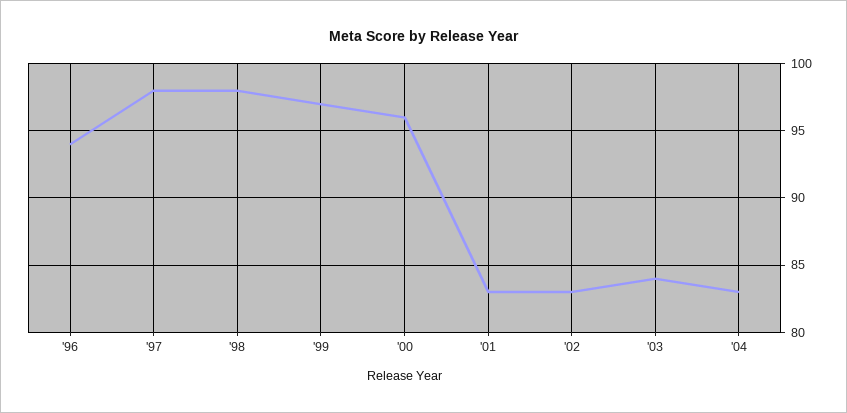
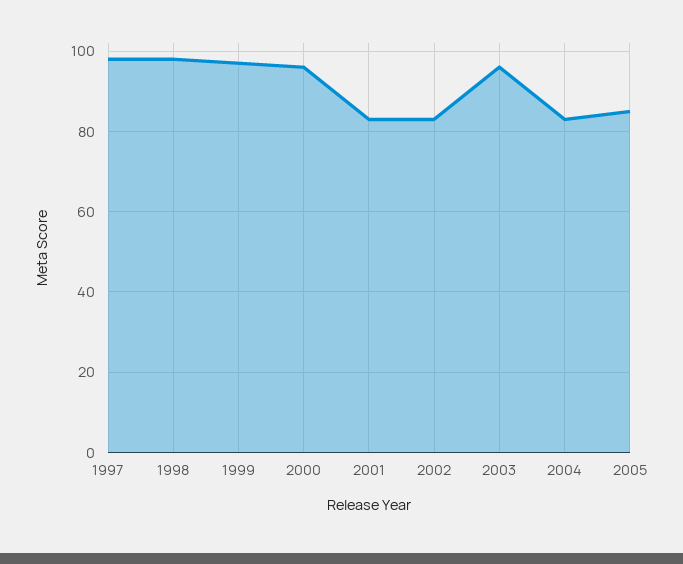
'96: 94 -> none
'03: 84 -> 95
2005: none -> 85

